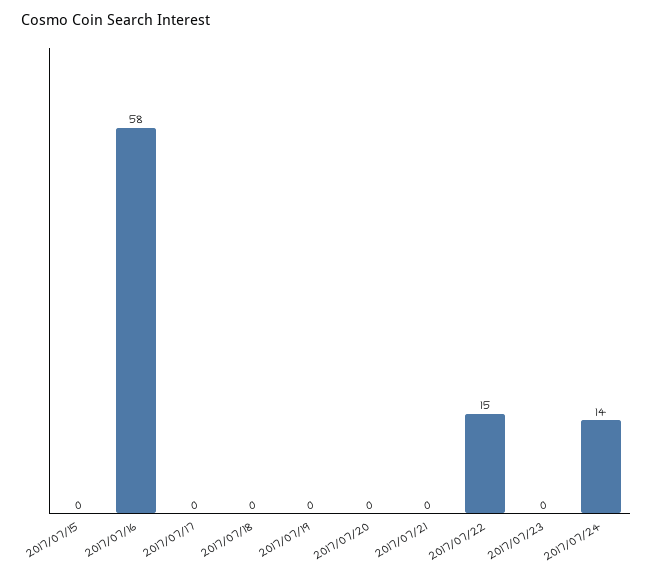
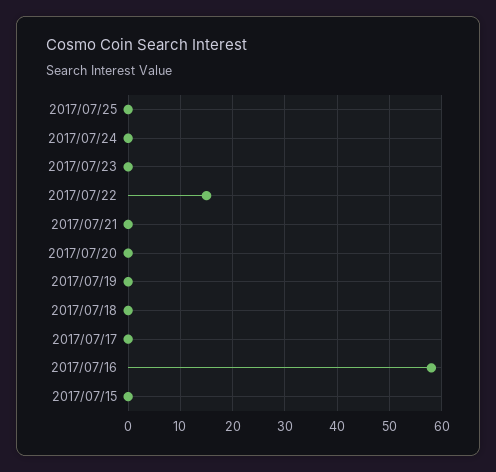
2017/07/24: 14 -> 0
2017/07/25: none -> 0

